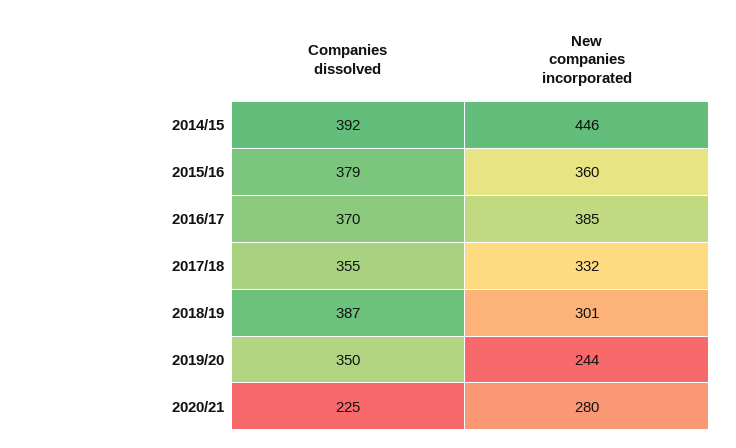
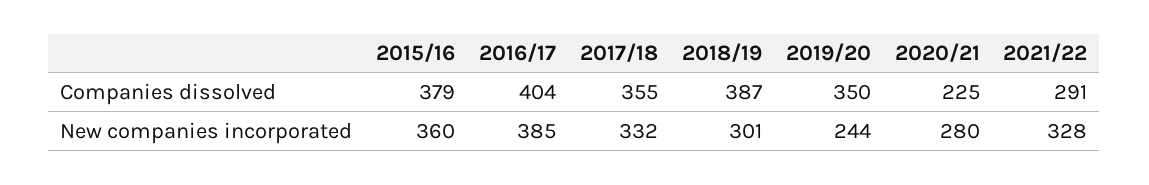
Companies dissolved, 2014/15: 392 -> none
New companies incorporated, 2014/15: 446 -> none
Companies dissolved, 2016/17: 370 -> 404
Companies dissolved, 2021/22: none -> 291
New companies incorporated, 2021/22: none -> 328

